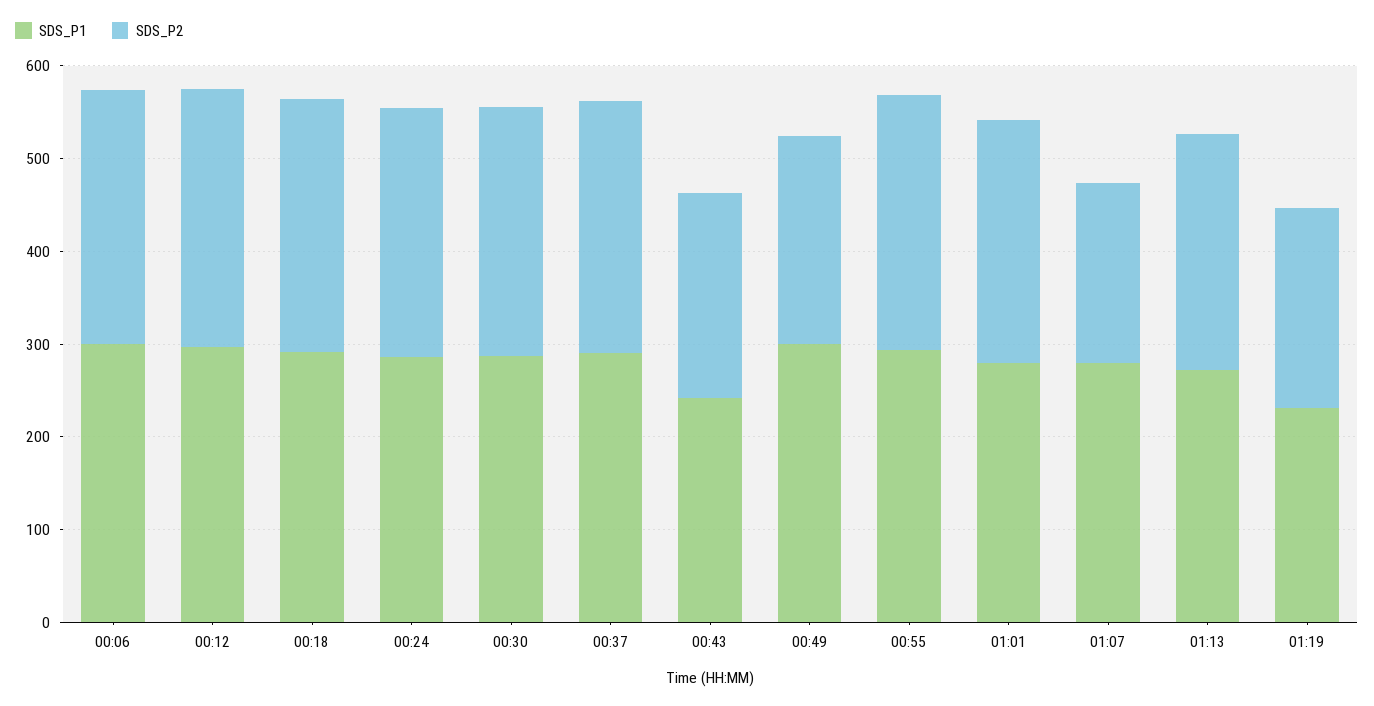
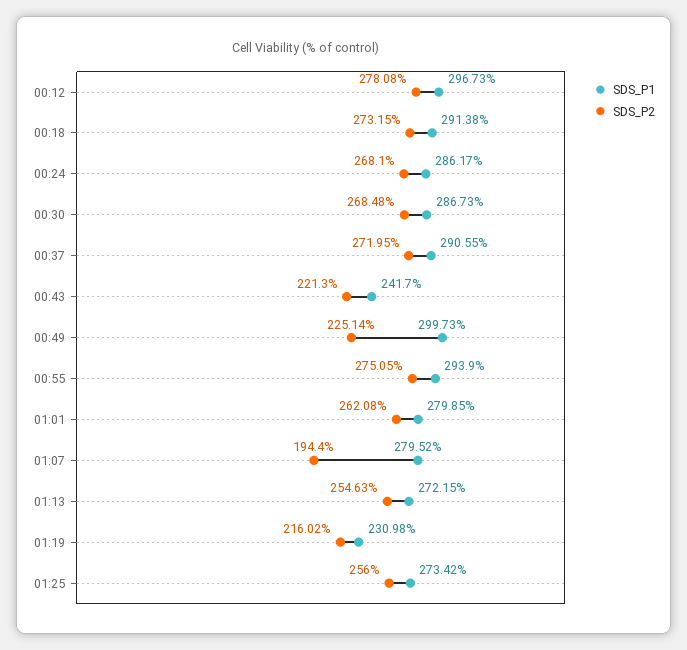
SDS_P1, 00:06: 300 -> none
SDS_P2, 00:06: 280 -> none
SDS_P1, 01:25: none -> 273.42
SDS_P2, 01:25: none -> 256

